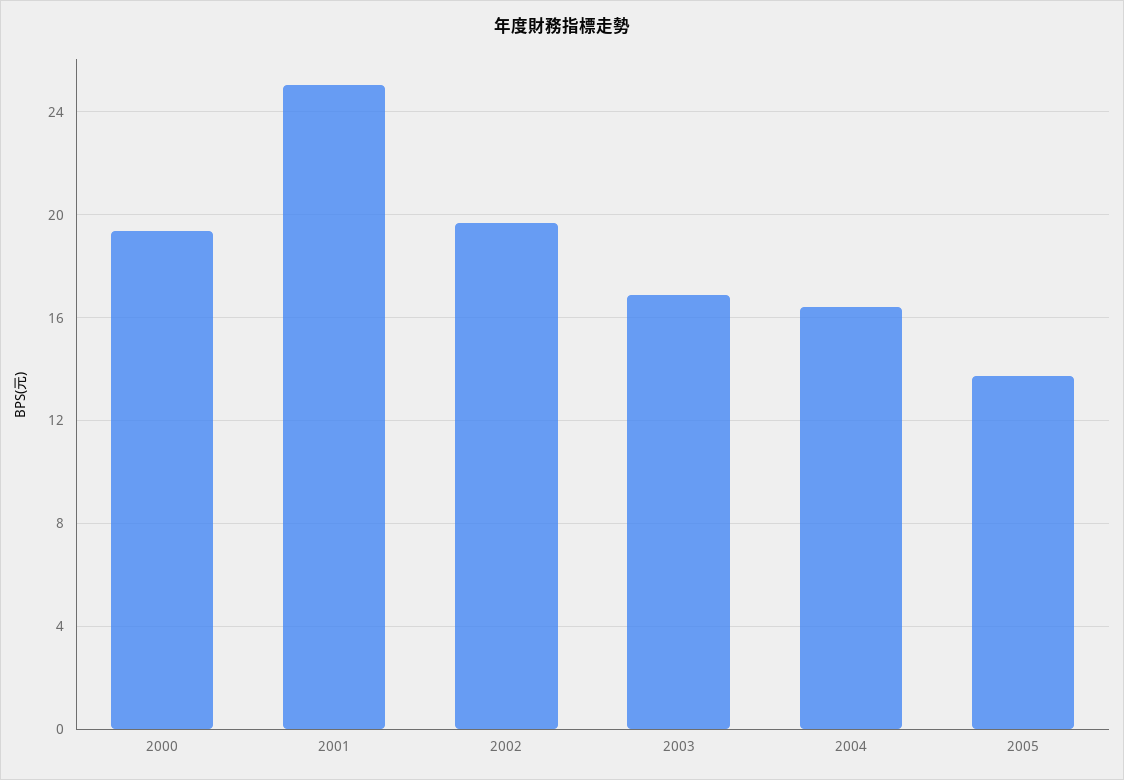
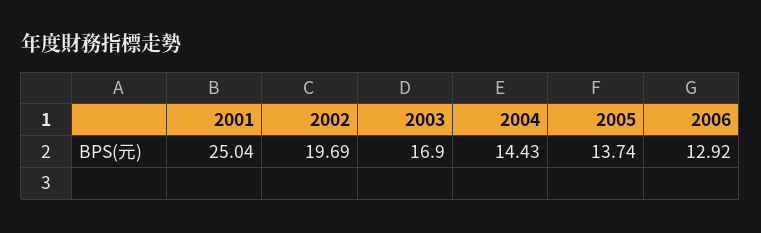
2000: 19.5 -> none
2004: 16.5 -> 14.43
2006: none -> 12.92

